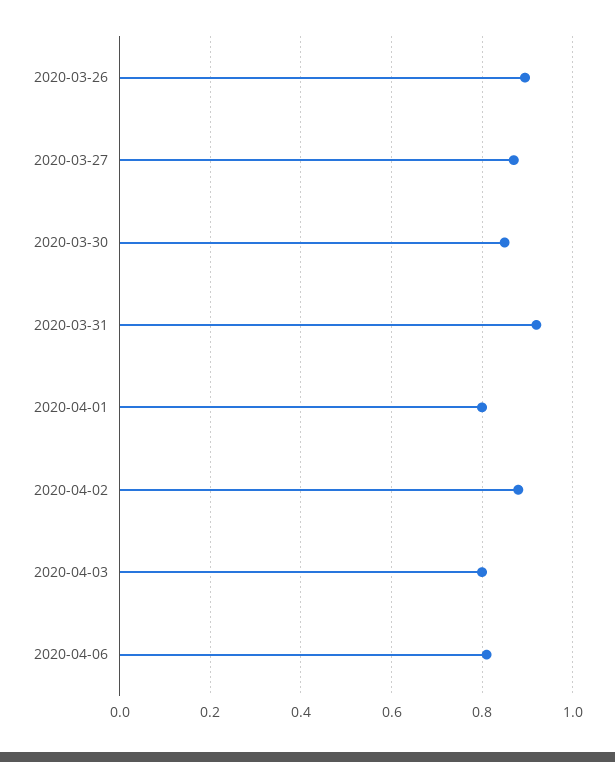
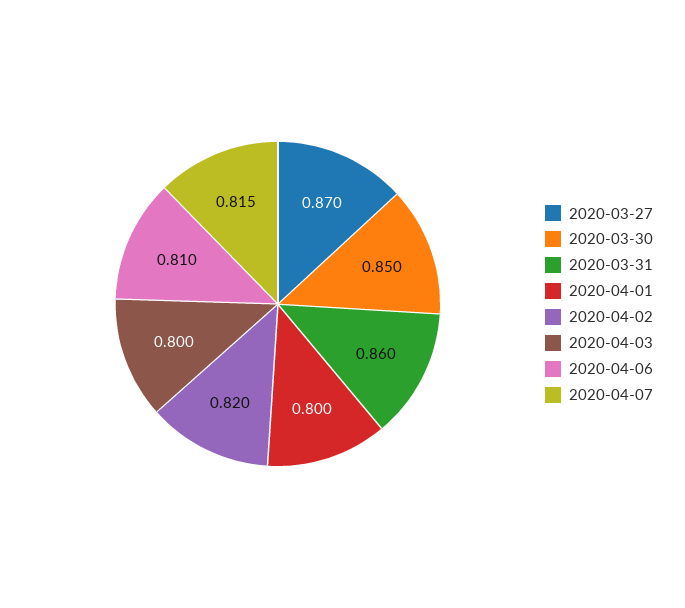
2020-03-26: 0.9 -> none
2020-03-31: 0.92 -> 0.86
2020-04-02: 0.88 -> 0.82
2020-04-07: none -> 0.815

